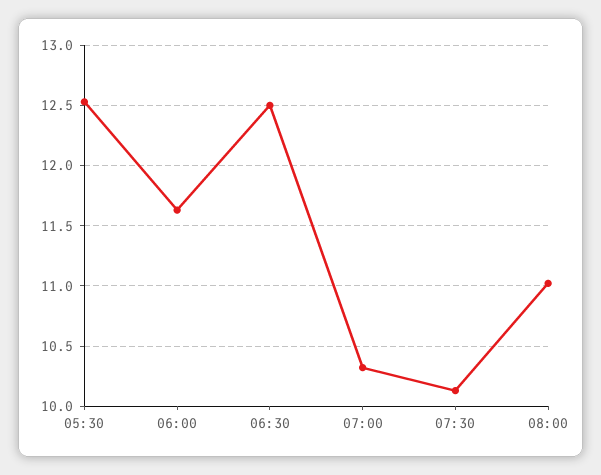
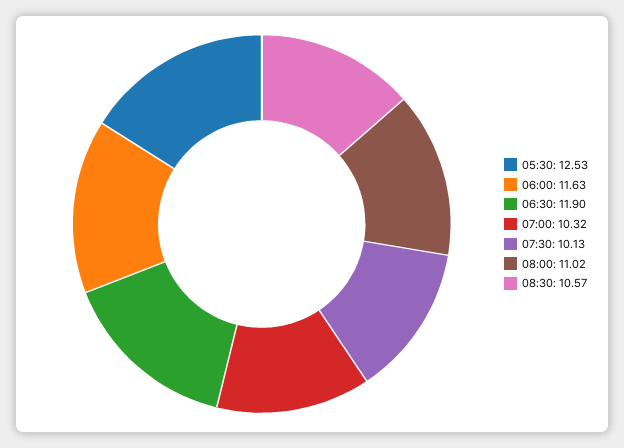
06:30: 12.5 -> 11.9
08:30: none -> 10.57

